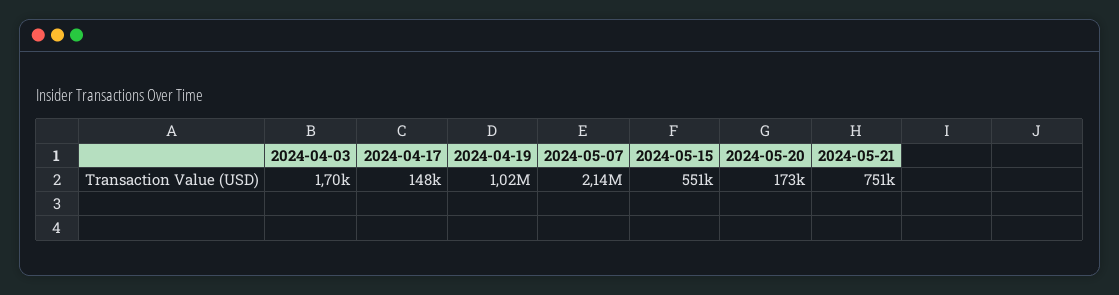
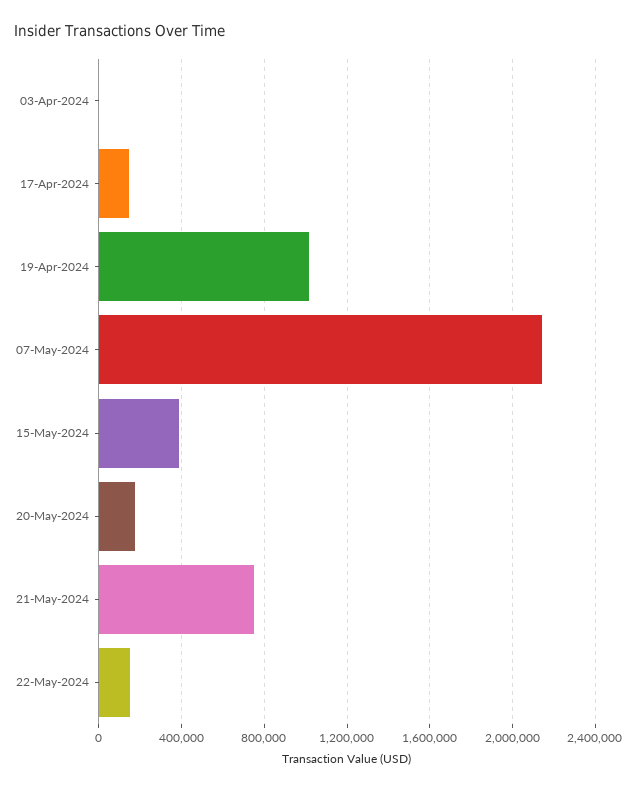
2024-05-15: 551000 -> 400000
22-May-2024: none -> 150000

